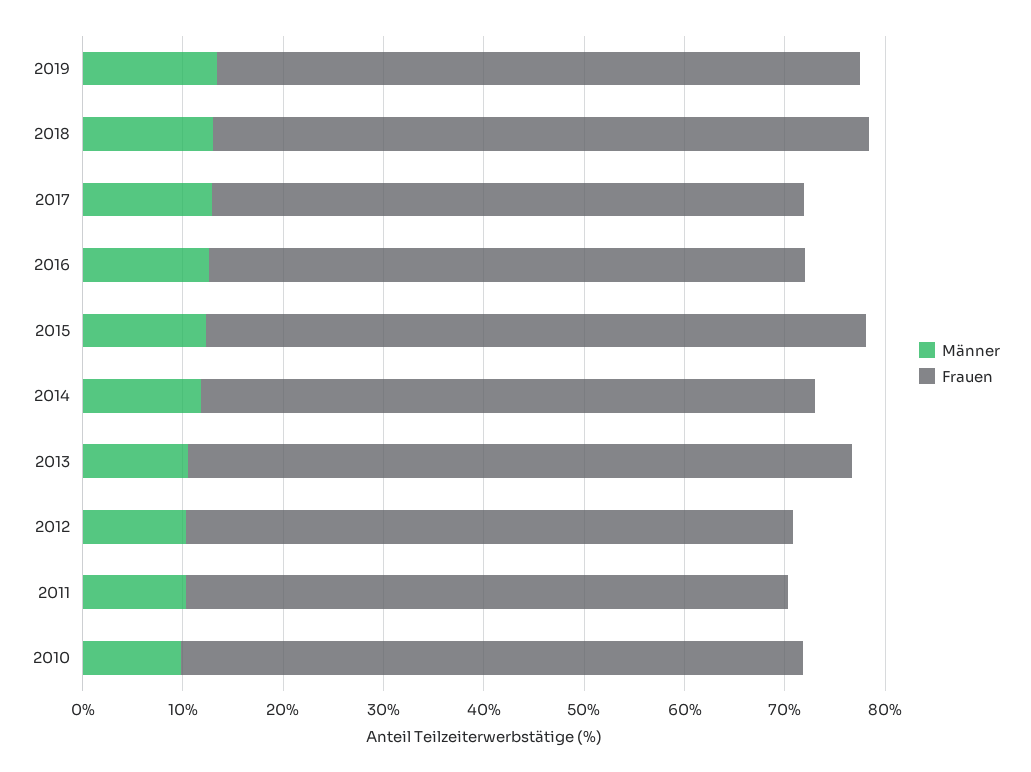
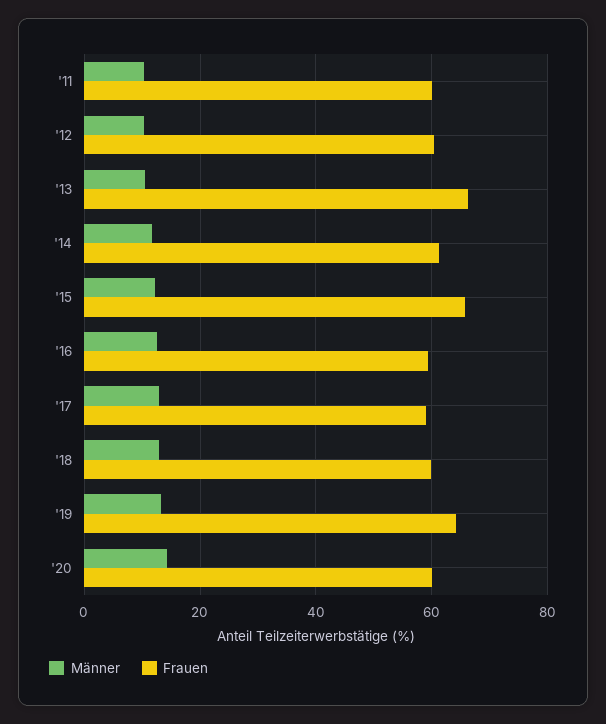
Frauen, 2018: 66 -> 60
Männer, 2010: 10 -> none
Frauen, 2010: 62 -> none
Männer, '20: none -> 14
Frauen, '20: none -> 60

